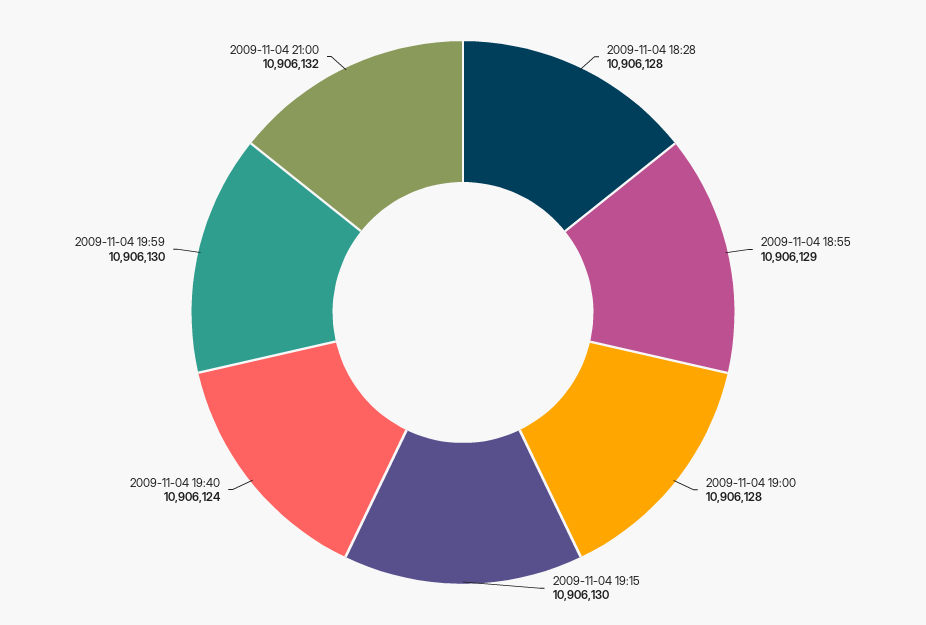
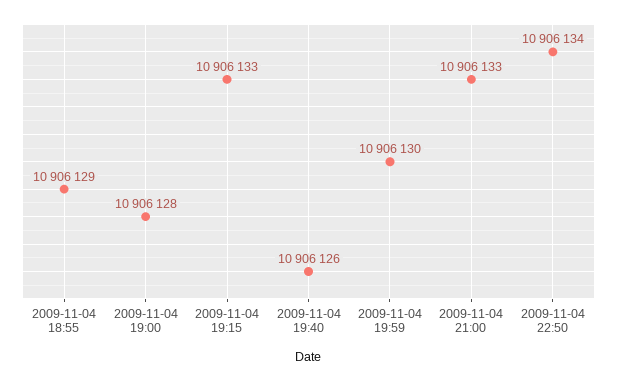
2009-11-04 18:28: 10906128 -> none
2009-11-04 19:15: 10906130 -> 10906133
2009-11-04 19:40: 10906124 -> 10906126
2009-11-04 21:00: 10906132 -> 10906133
2009-11-04 22:50: none -> 10906134

